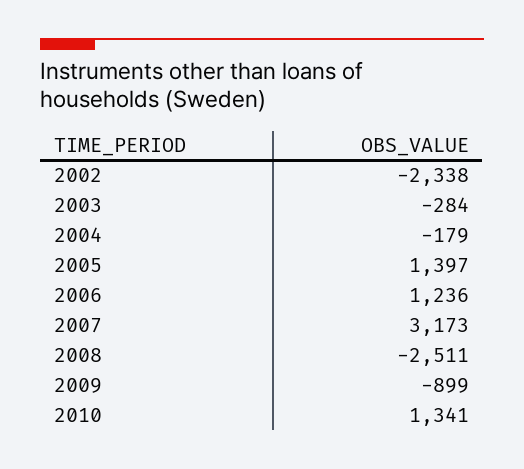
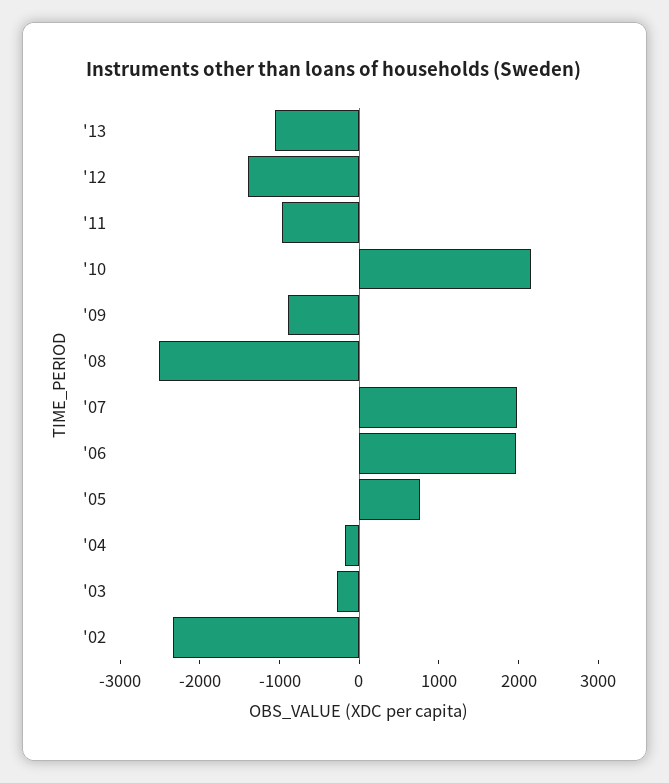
2005: 1397 -> 800
2006: 1236 -> 2000
2007: 3173 -> 2000
2010: 1341 -> 2200
'13: none -> -1000
'12: none -> -1400
'11: none -> -1000

